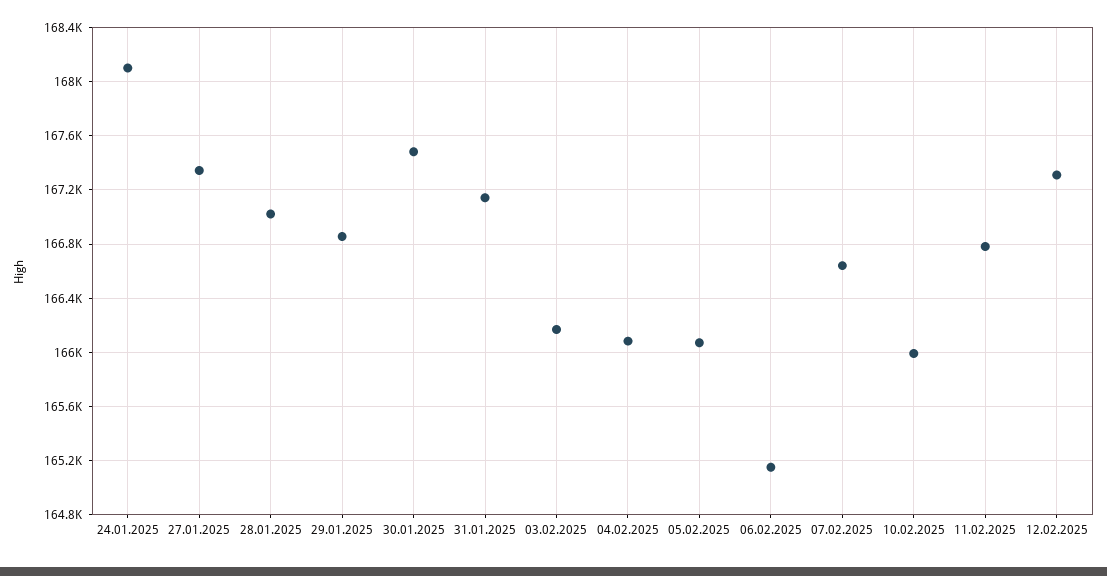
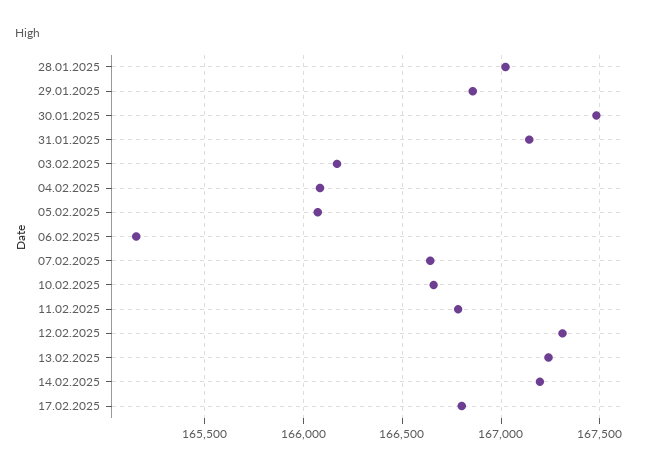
24.01.2025: 168100 -> none
27.01.2025: 167350 -> none
10.02.2025: 166000 -> 166650
13.02.2025: none -> 167250
14.02.2025: none -> 167200
17.02.2025: none -> 166800

